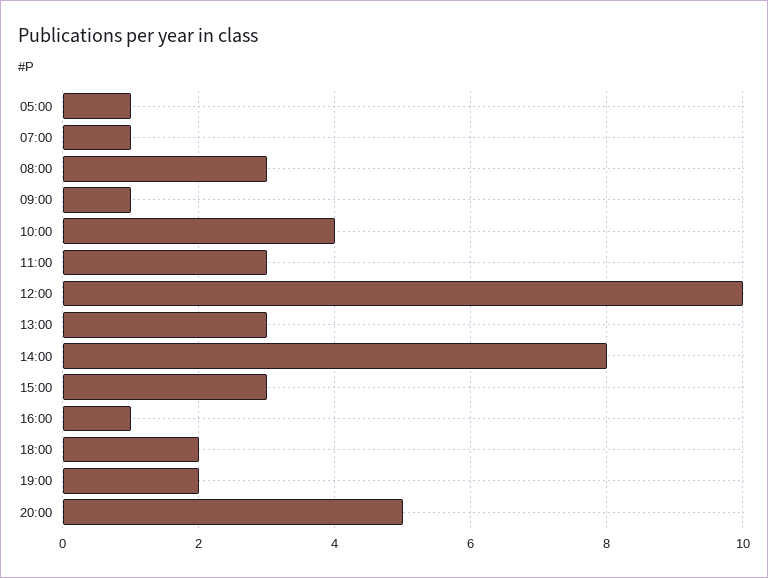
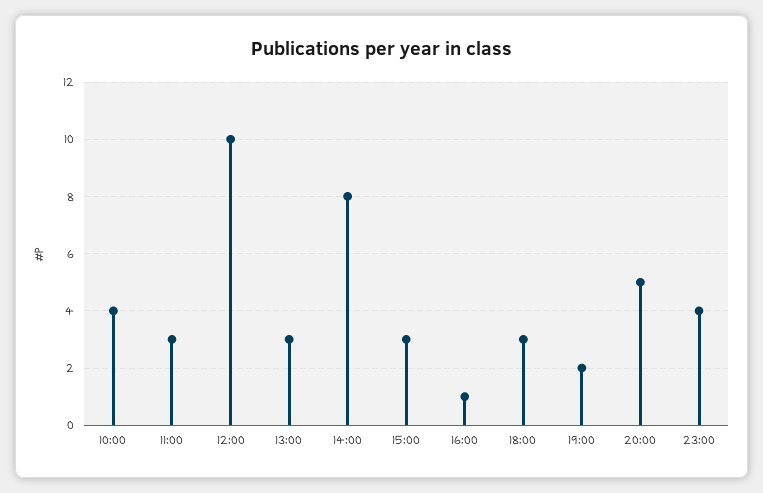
05:00: 1 -> none
07:00: 1 -> none
08:00: 3 -> none
09:00: 1 -> none
18:00: 2 -> 3
23:00: none -> 4

